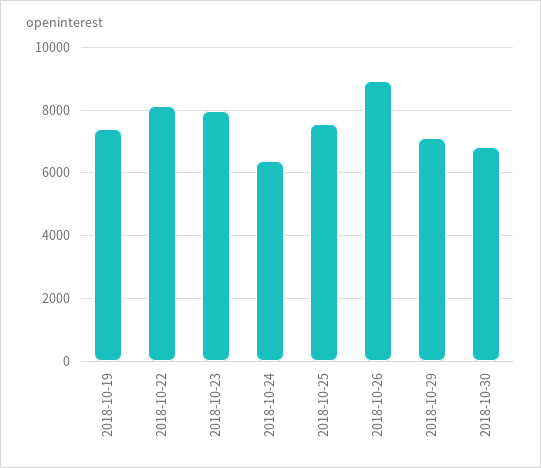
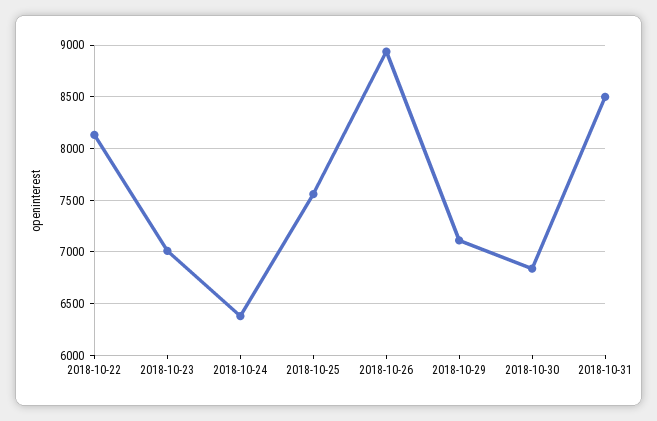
2018-10-19: 7400 -> none
2018-10-23: 8000 -> 7000
2018-10-31: none -> 8500

